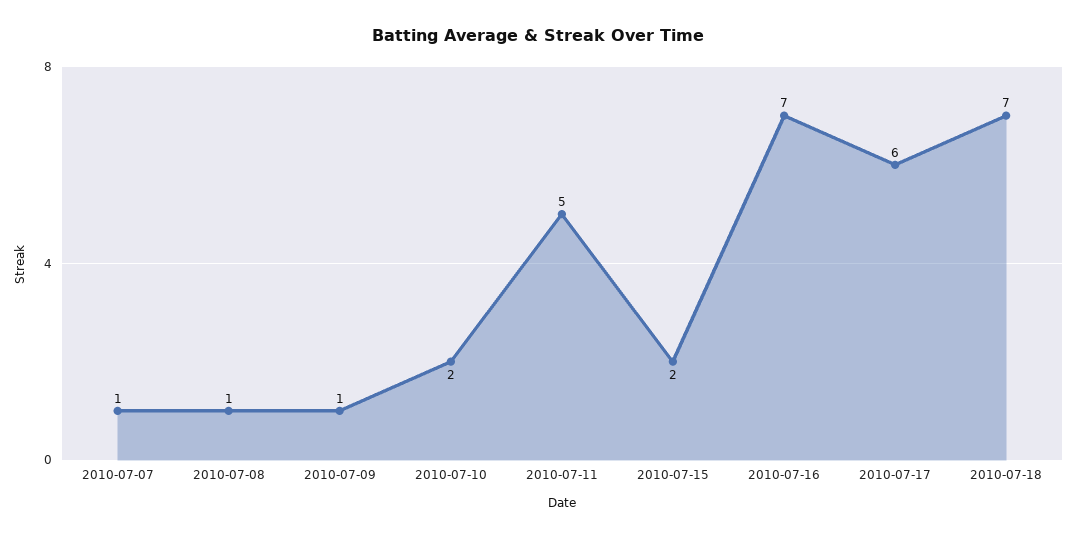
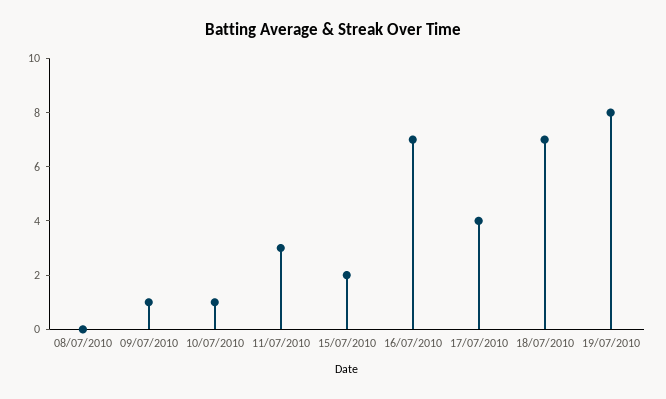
2010-07-07: 1 -> none
2010-07-08: 1 -> 0
2010-07-10: 2 -> 1
2010-07-11: 5 -> 3
2010-07-17: 6 -> 4
19/07/2010: none -> 8

